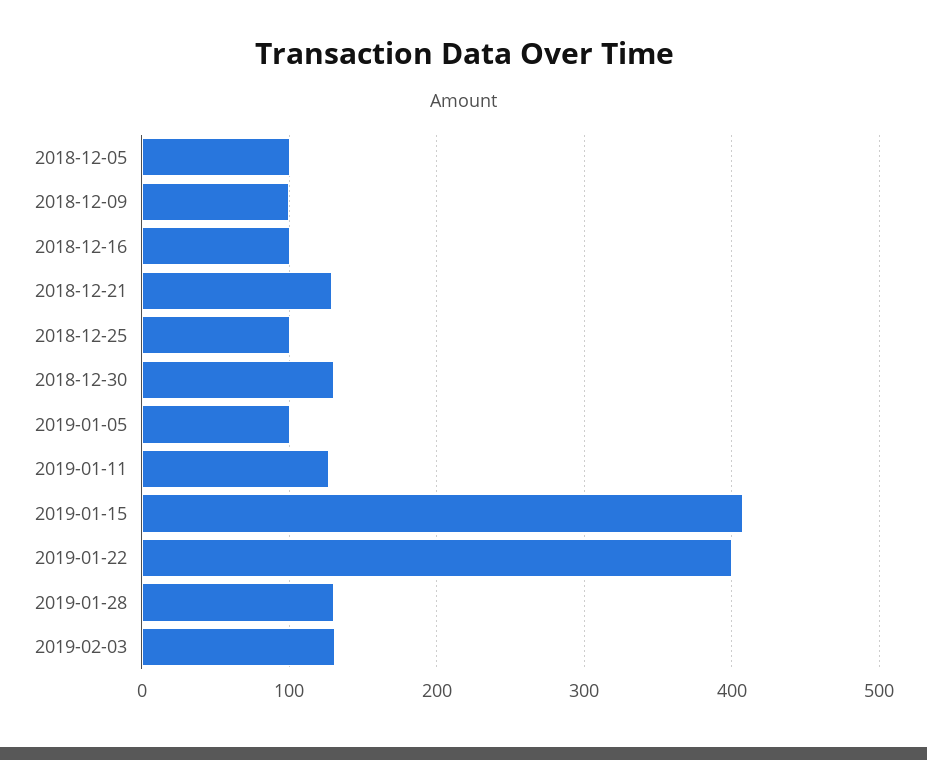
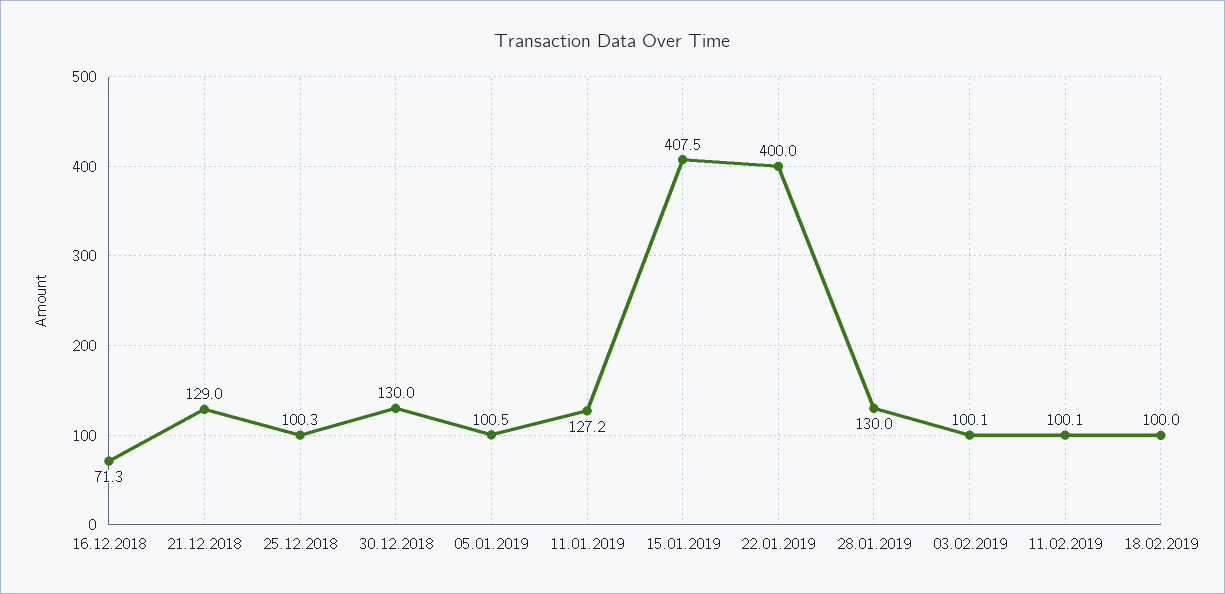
2018-12-05: 100 -> none
2018-12-09: 100 -> none
2018-12-16: 100 -> 71.3
2019-02-03: 130 -> 100.1
11.02.2019: none -> 100.1
18.02.2019: none -> 100

